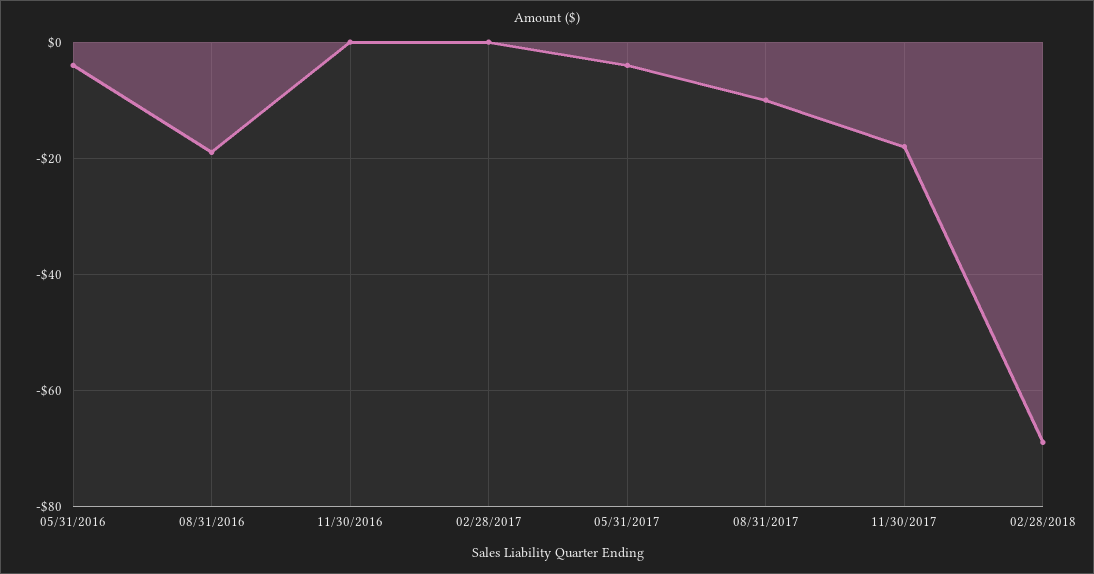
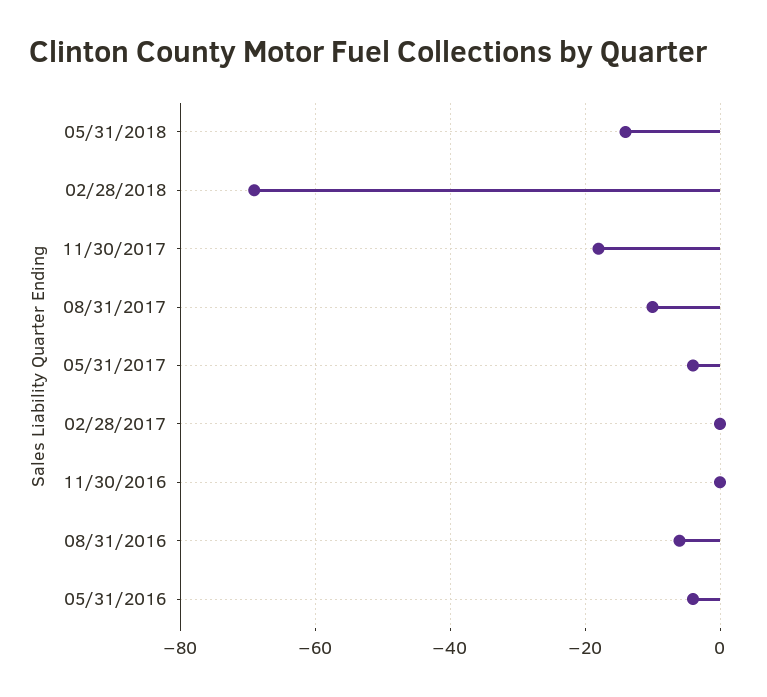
08/31/2016: -20 -> -5
05/31/2018: none -> -15

